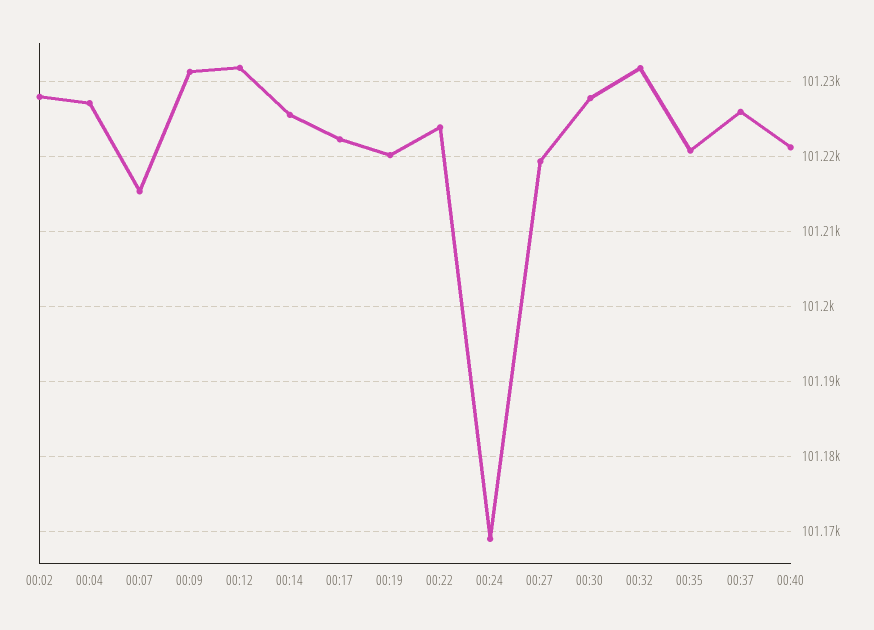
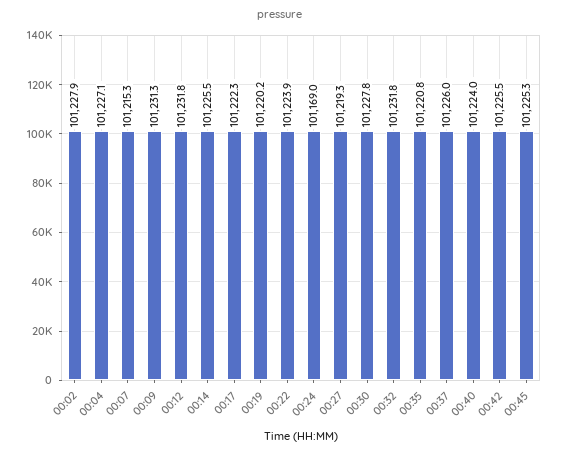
00:40: 101221 -> 101224
00:42: none -> 101225.5
00:45: none -> 101225.3

